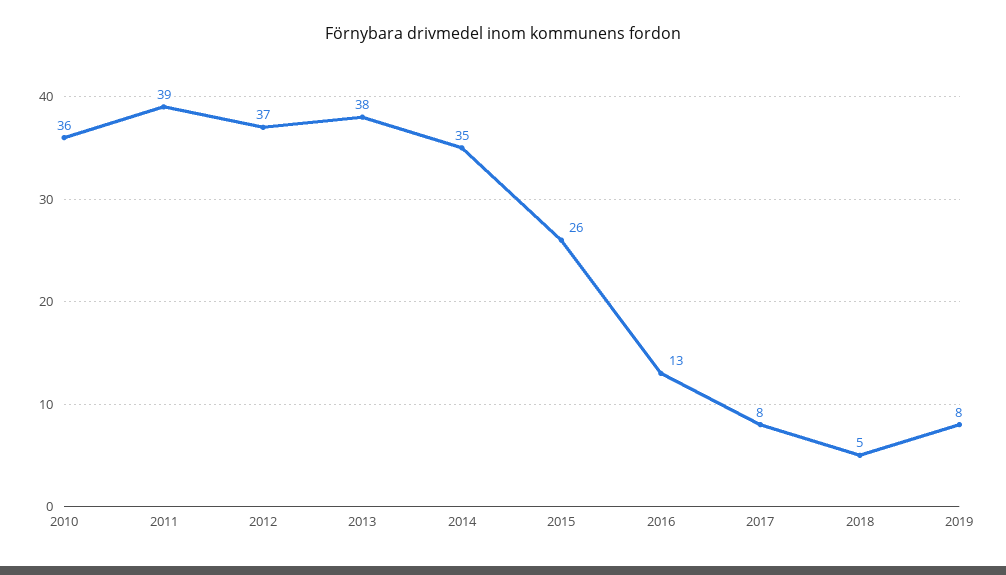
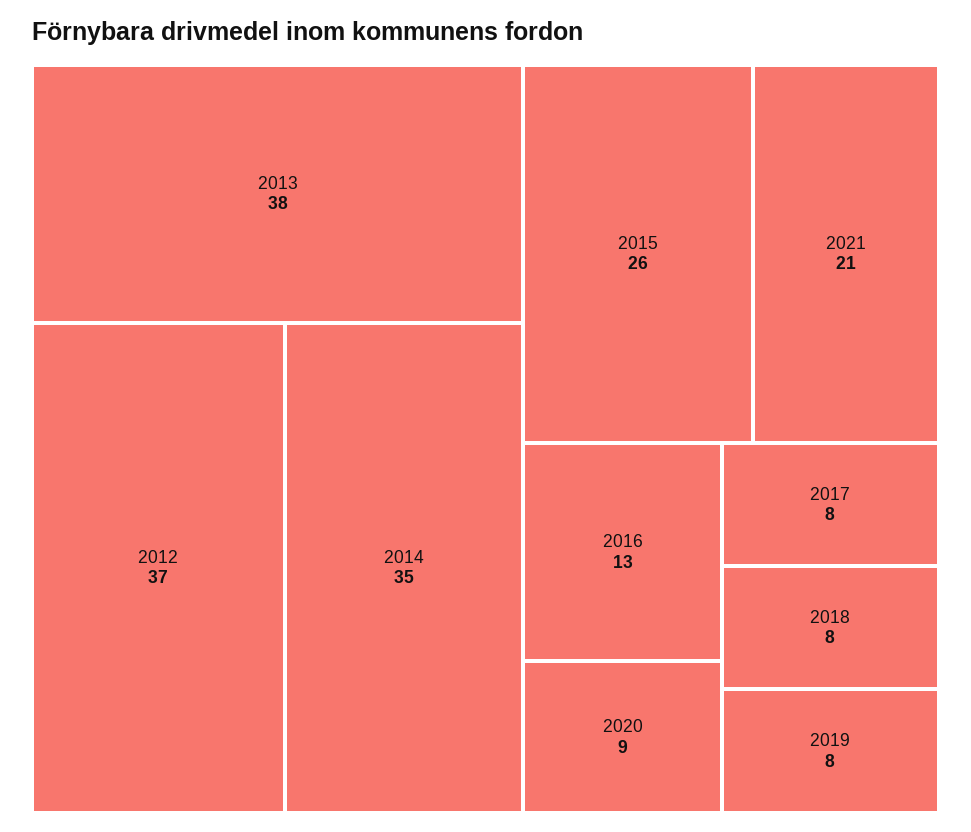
2010: 36 -> none
2011: 39 -> none
2018: 5 -> 8
2021: none -> 21
2020: none -> 9

